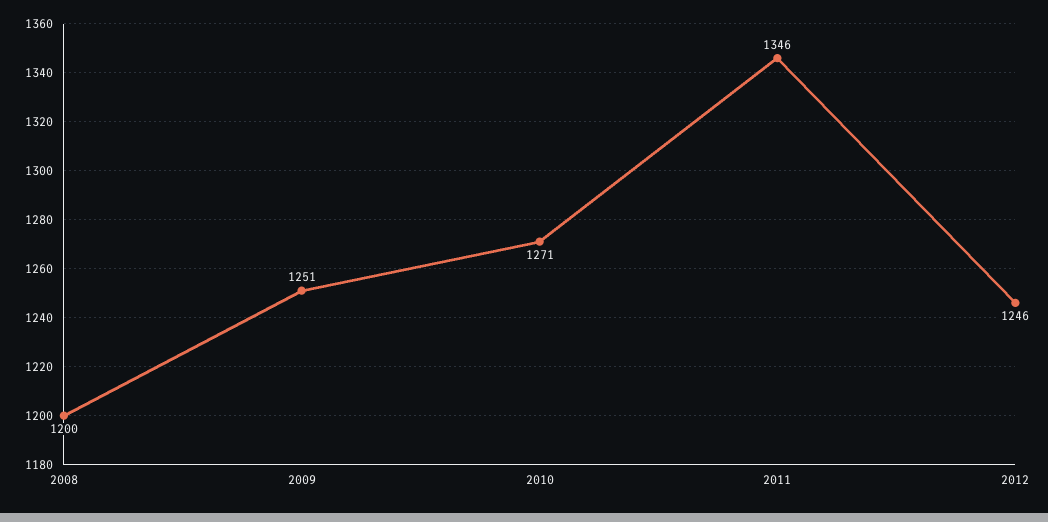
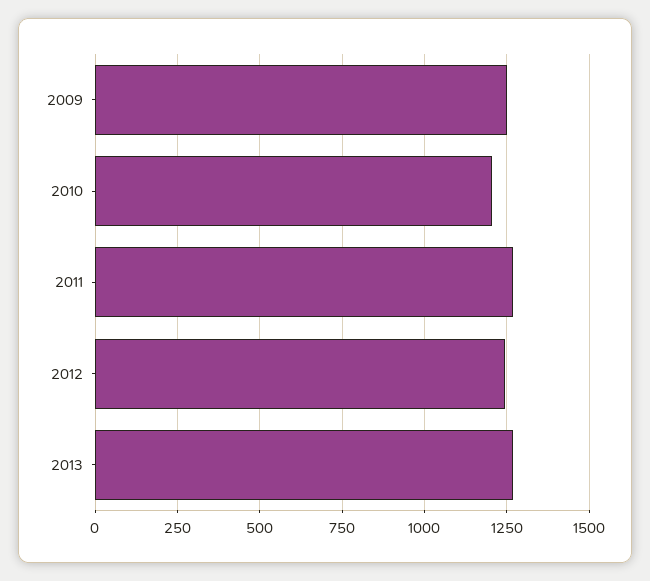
2008: 1200 -> none
2010: 1271 -> 1200
2011: 1346 -> 1275
2013: none -> 1275

